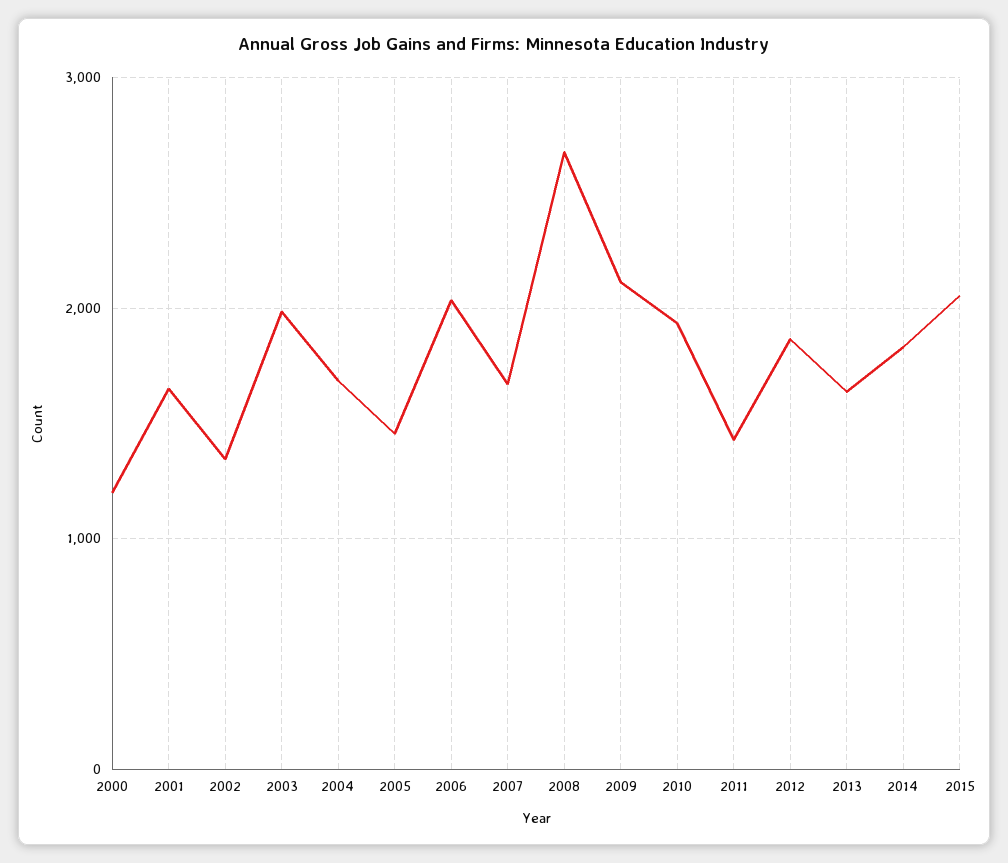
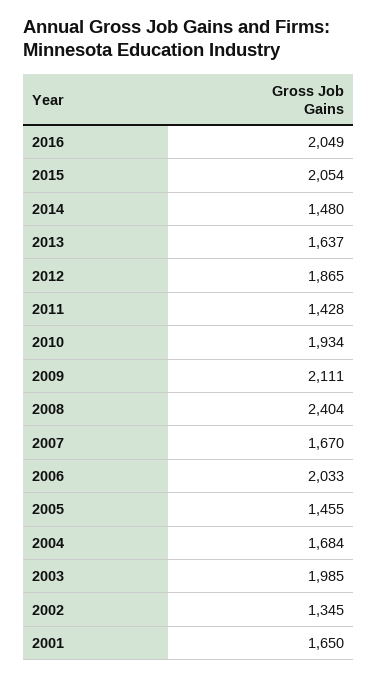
2000: 1200 -> none
2008: 2700 -> 2404
2014: 1800 -> 1480
2016: none -> 2049

